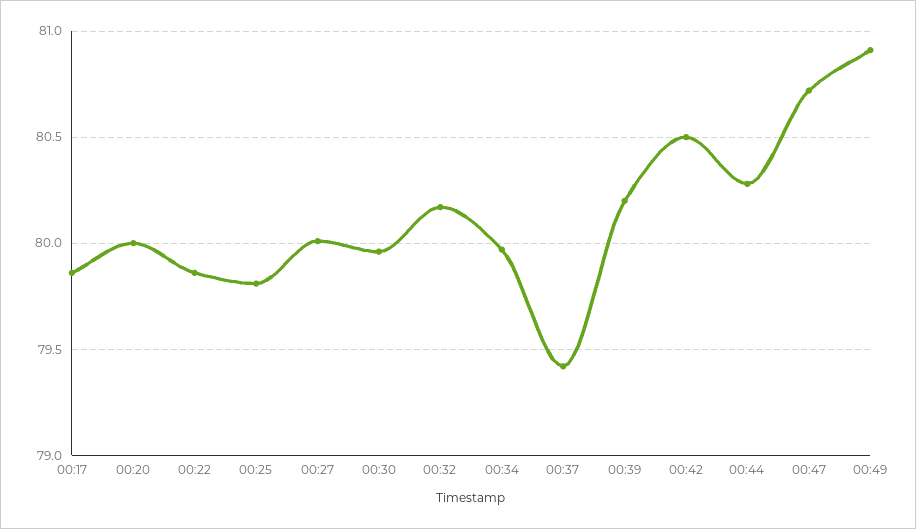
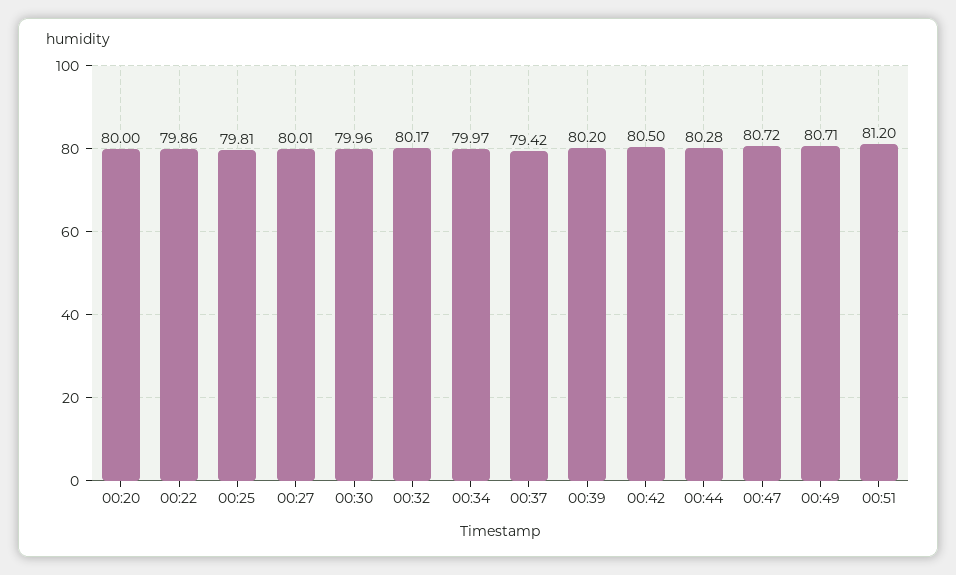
00:17: 79.85 -> none
00:49: 80.9 -> 80.71
00:51: none -> 81.2

